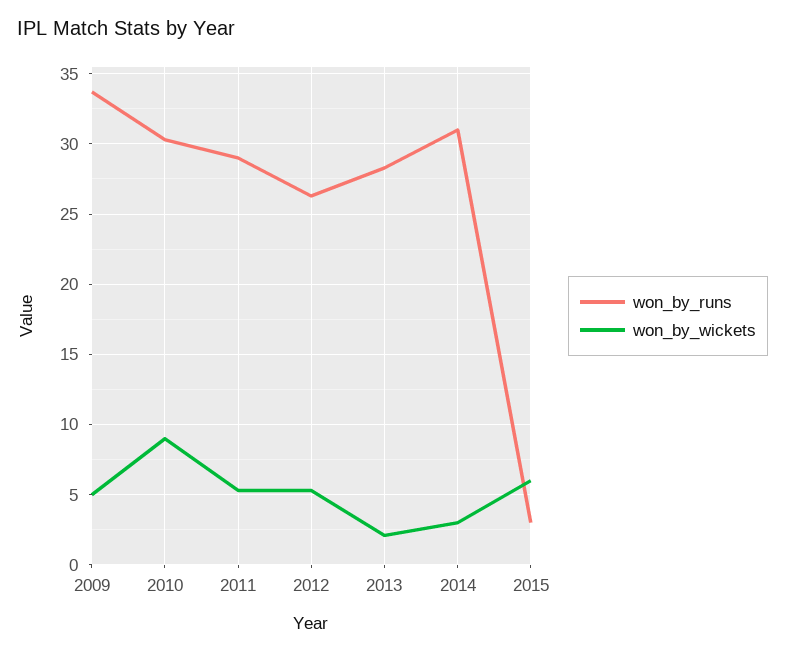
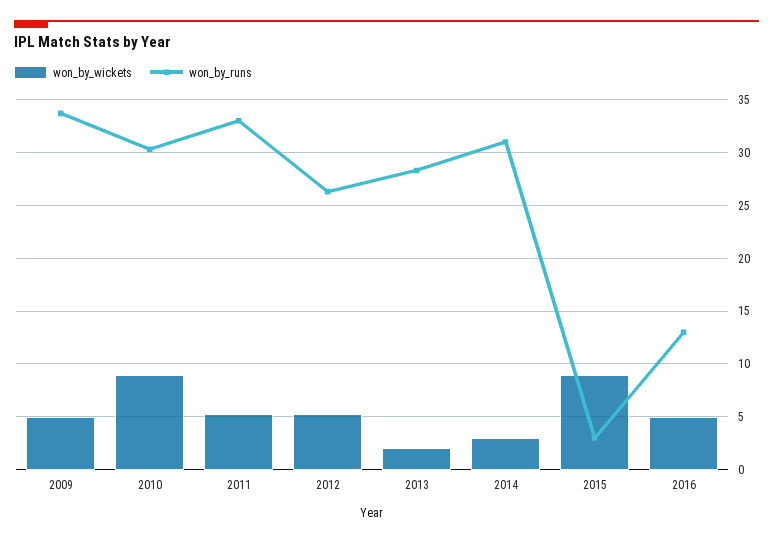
won_by_runs, 2011: 29 -> 33
won_by_wickets, 2015: 6 -> 9
won_by_wickets, 2016: none -> 5
won_by_runs, 2016: none -> 13

